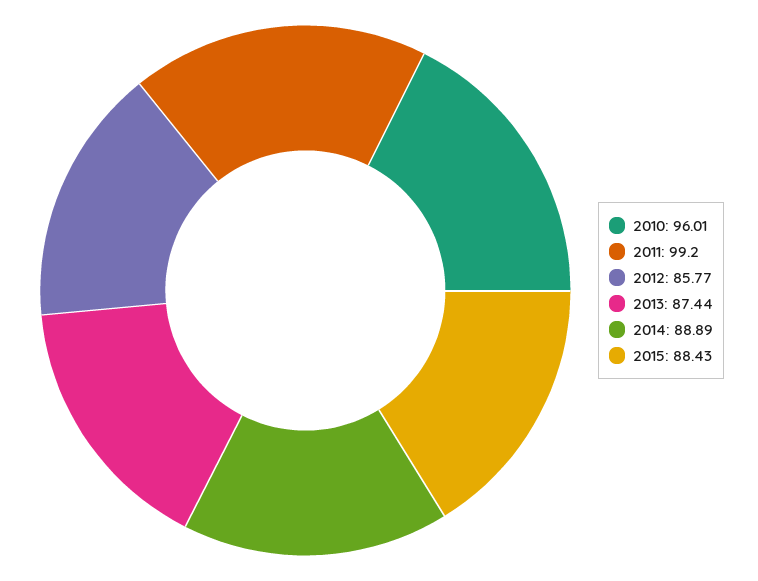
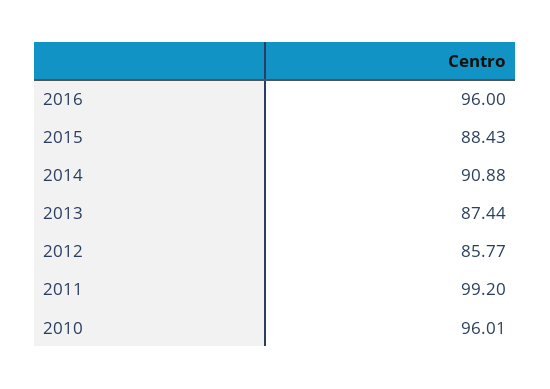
2014: 88.89 -> 90.88
2016: none -> 96

